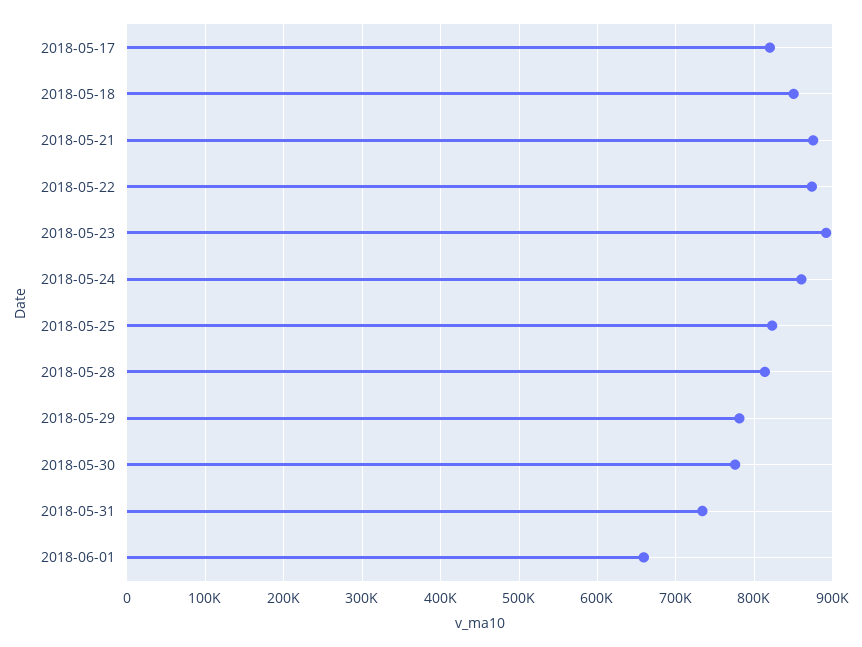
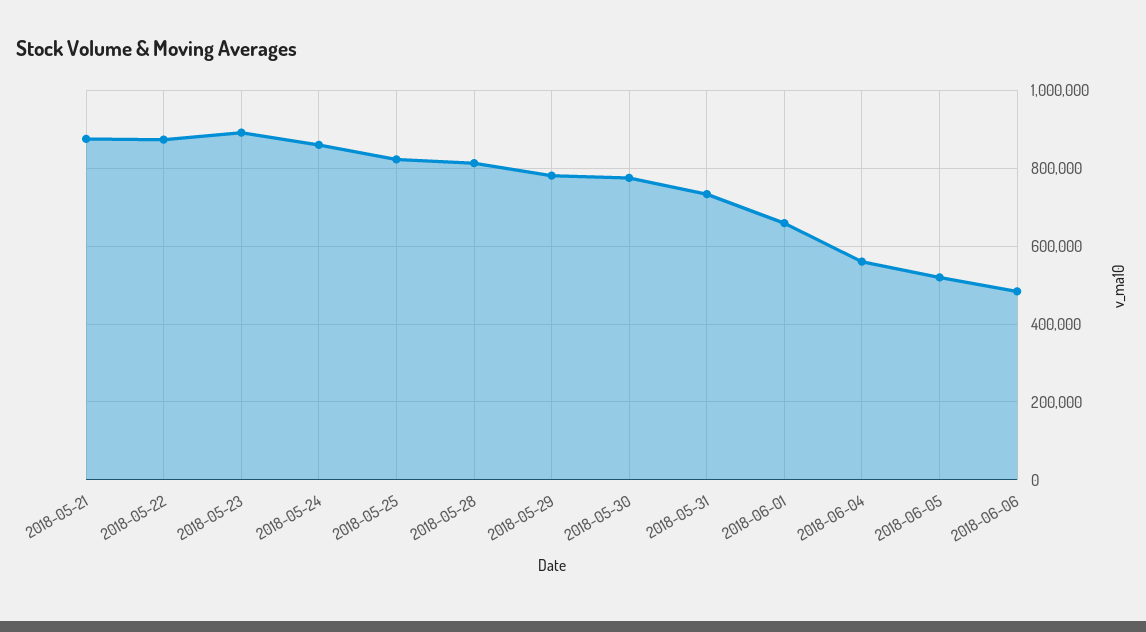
2018-05-17: 820000 -> none
2018-05-18: 850000 -> none
2018-06-04: none -> 560000
2018-06-05: none -> 520000
2018-06-06: none -> 480000

